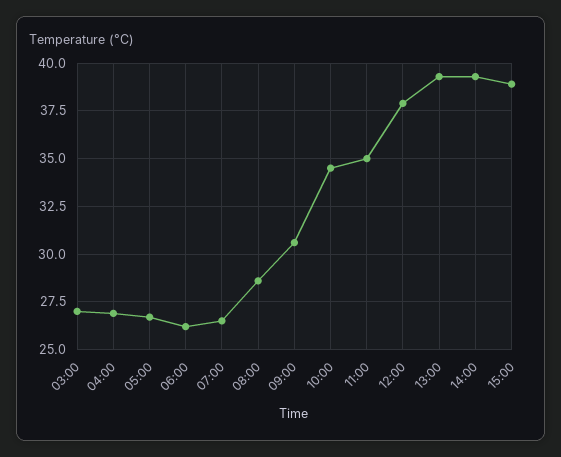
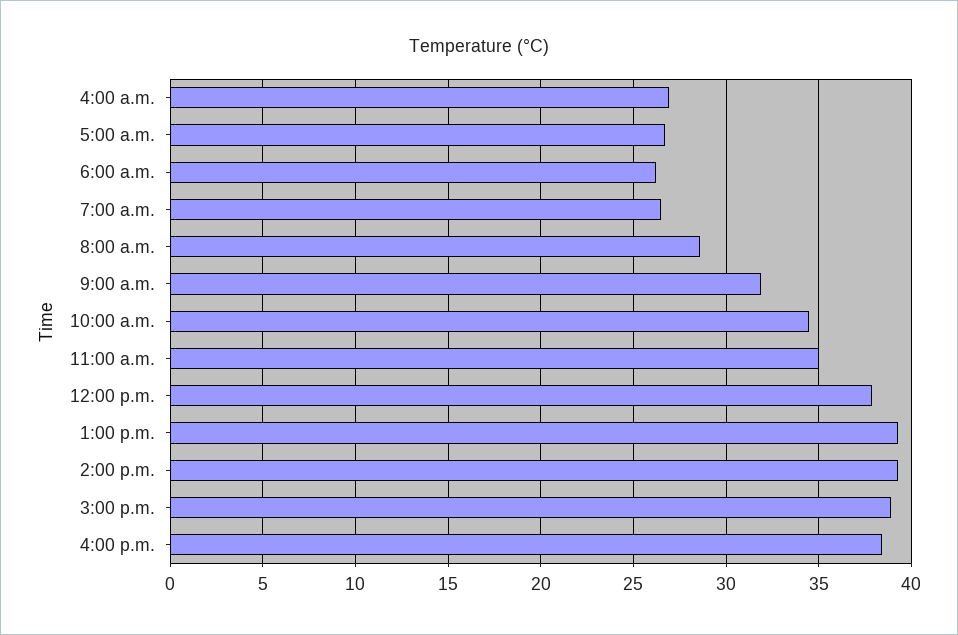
03:00: 27 -> none
09:00: 30.5 -> 32
4:00 p.m.: none -> 38.5

